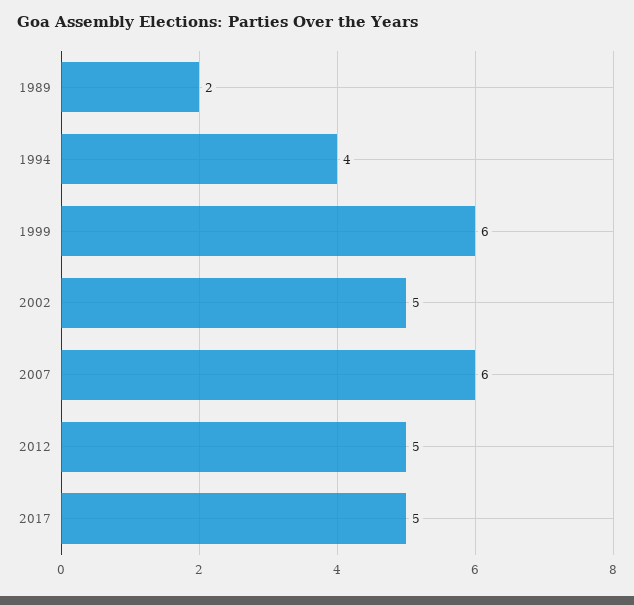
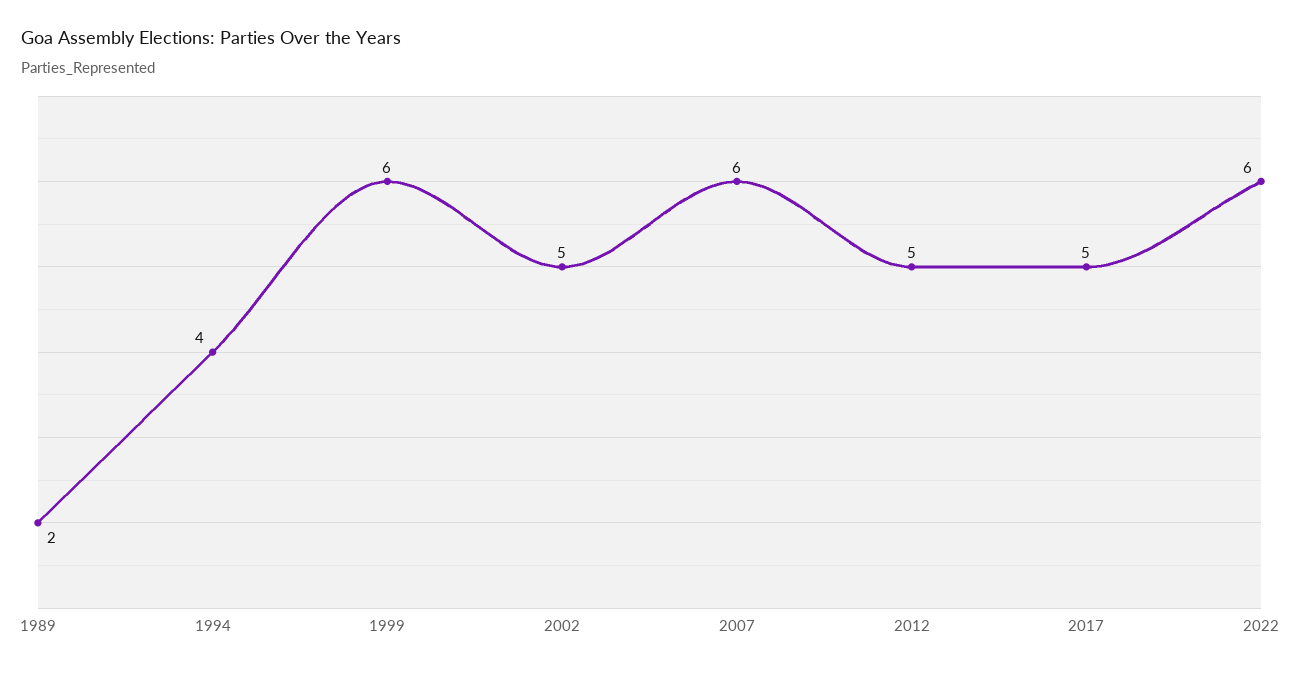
2022: none -> 6

